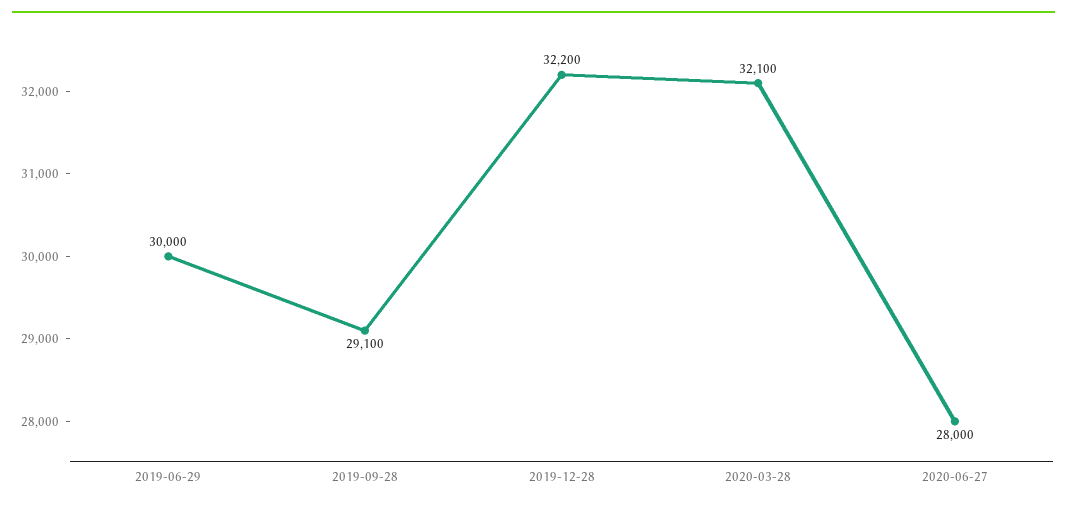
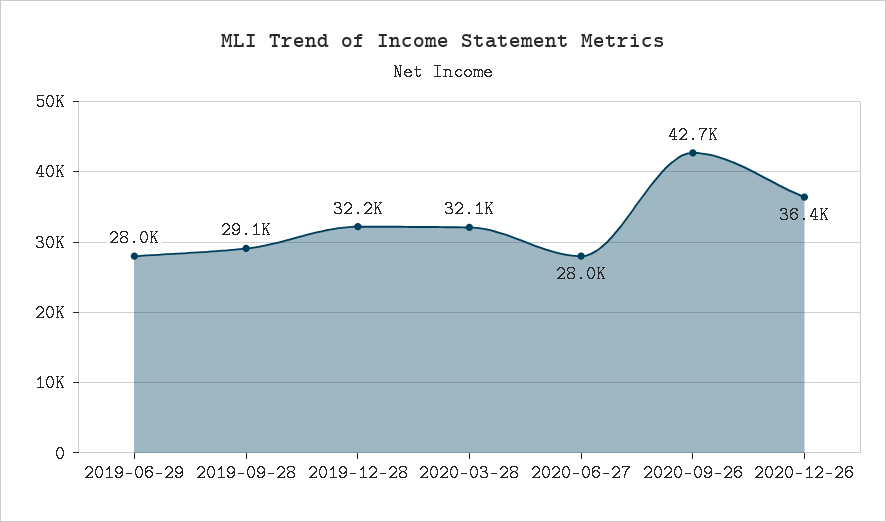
2019-06-29: 30000 -> 28000
2020-09-26: none -> 42700
2020-12-26: none -> 36400

